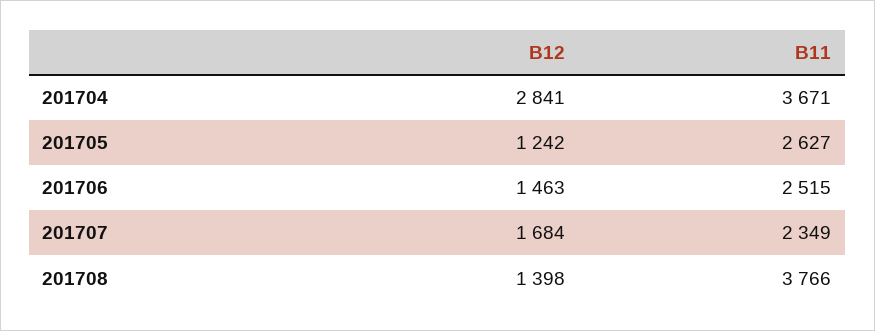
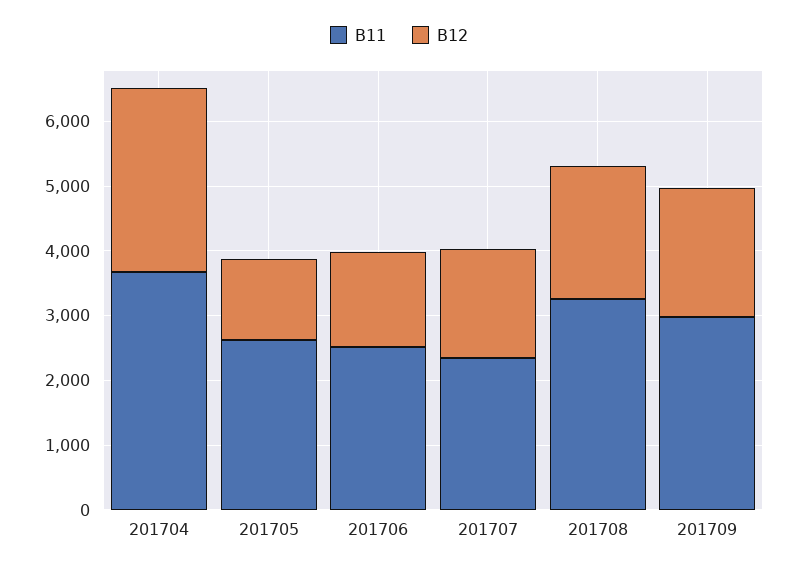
B12, 201708: 1398 -> 2000
B11, 201708: 3766 -> 3200
B11, 201709: none -> 3000
B12, 201709: none -> 2000

